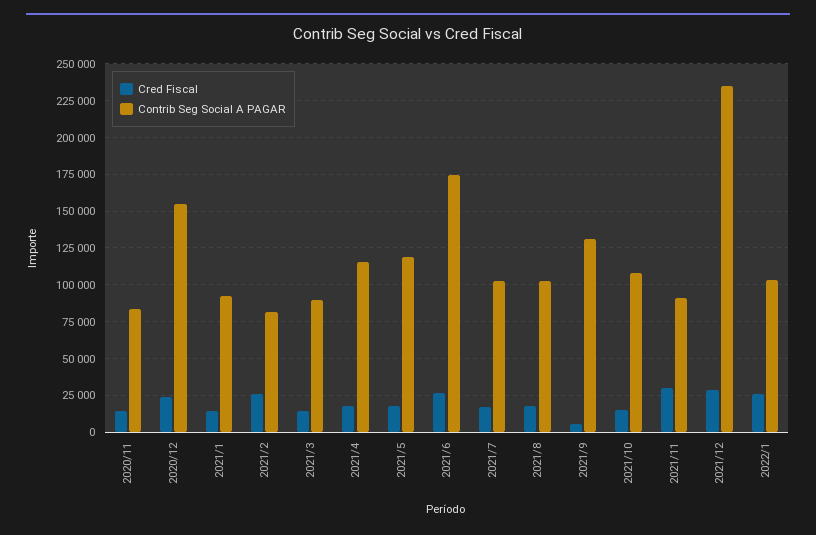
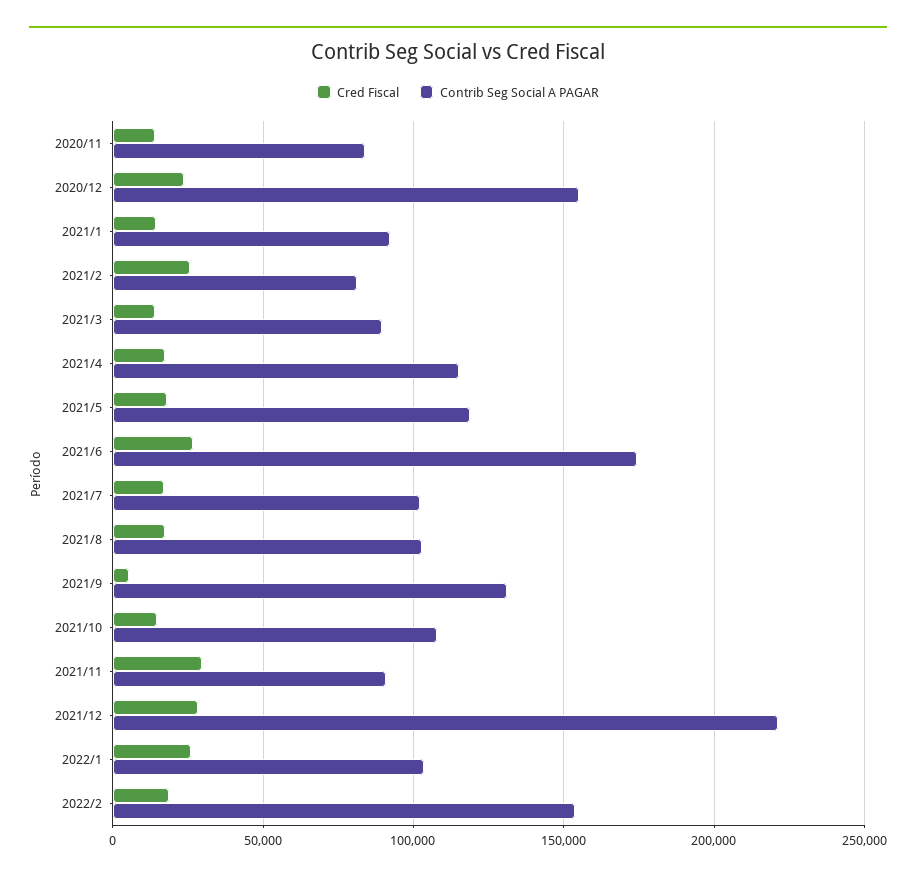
Contrib Seg Social A PAGAR, 2021/12: 235000 -> 220000
Cred Fiscal, 2022/2: none -> 20000
Contrib Seg Social A PAGAR, 2022/2: none -> 155000

